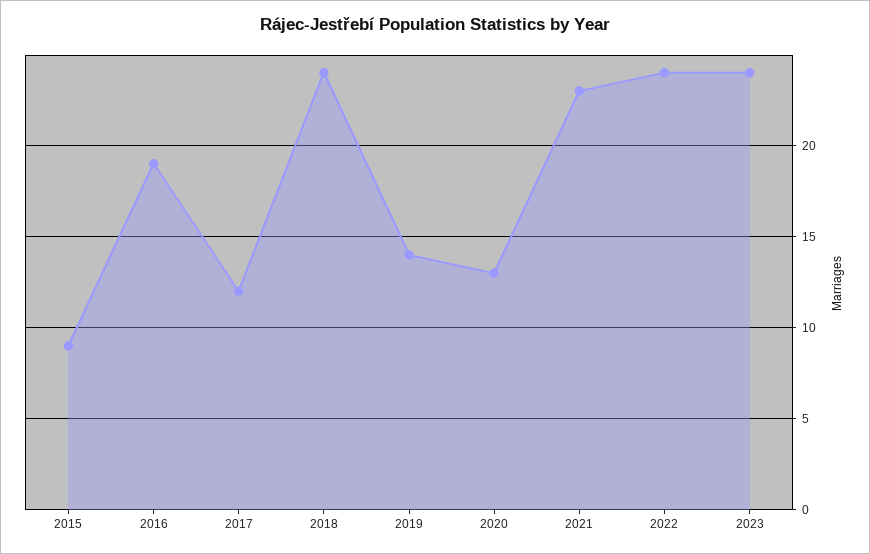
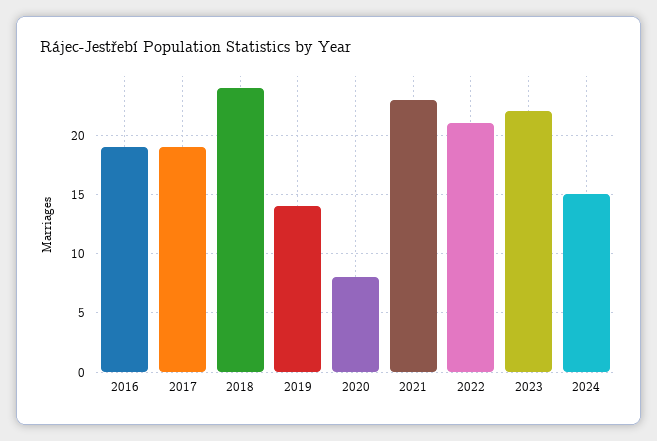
2015: 9 -> none
2017: 12 -> 19
2020: 13 -> 8
2022: 24 -> 21
2023: 24 -> 22
2024: none -> 15

